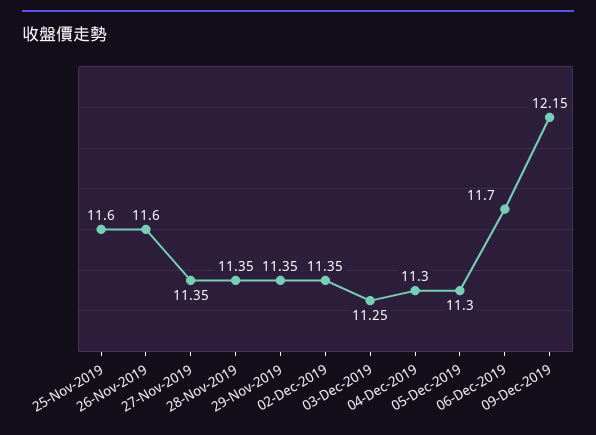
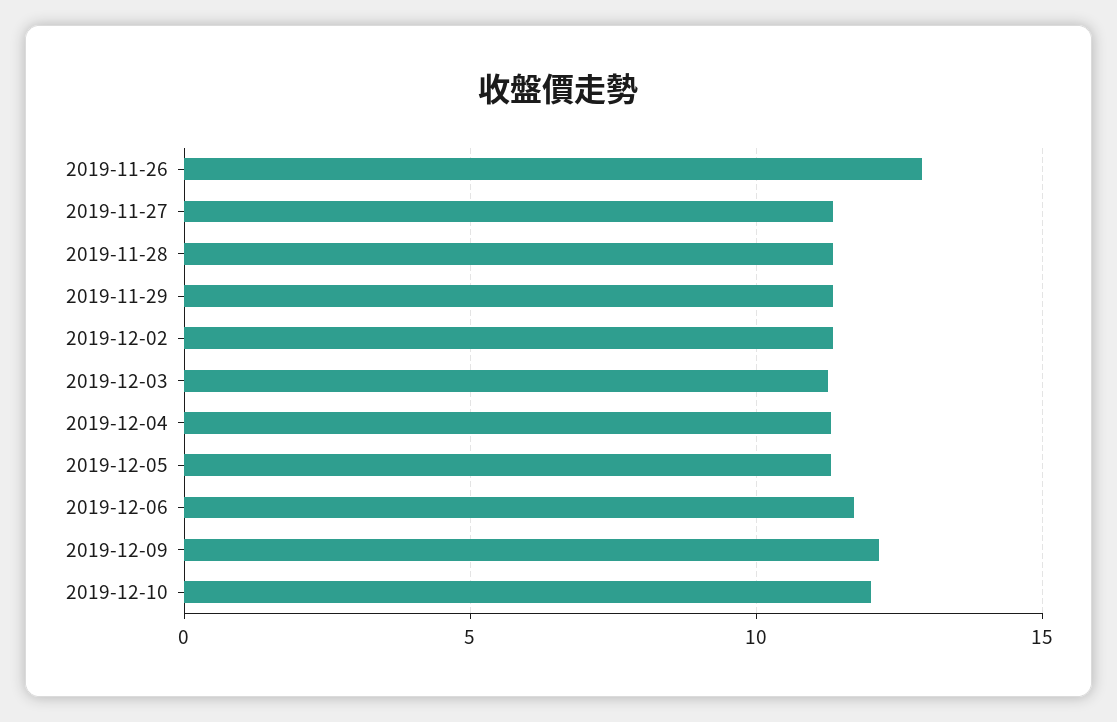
25-Nov-2019: 11.6 -> none
26-Nov-2019: 11.6 -> 13
2019-12-10: none -> 12

